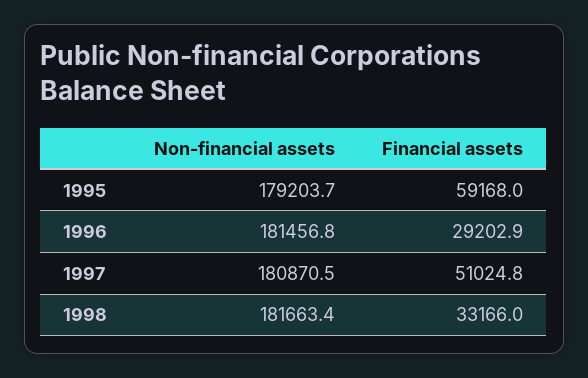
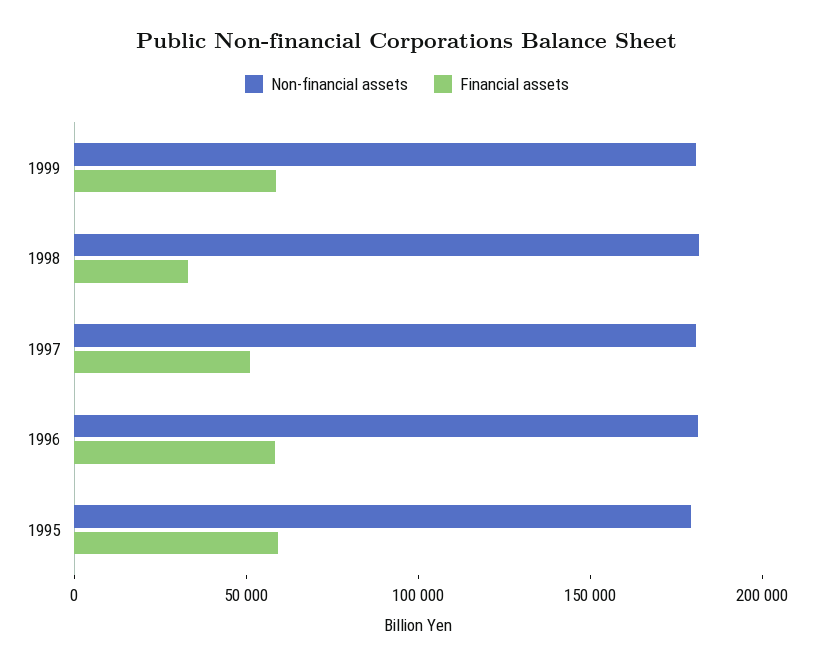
Financial assets, 1996: 29202.9 -> 60000
Non-financial assets, 1999: none -> 180000
Financial assets, 1999: none -> 60000

